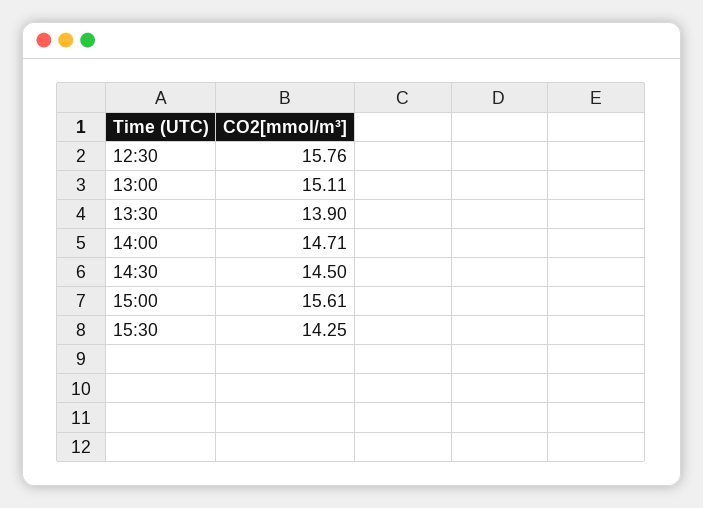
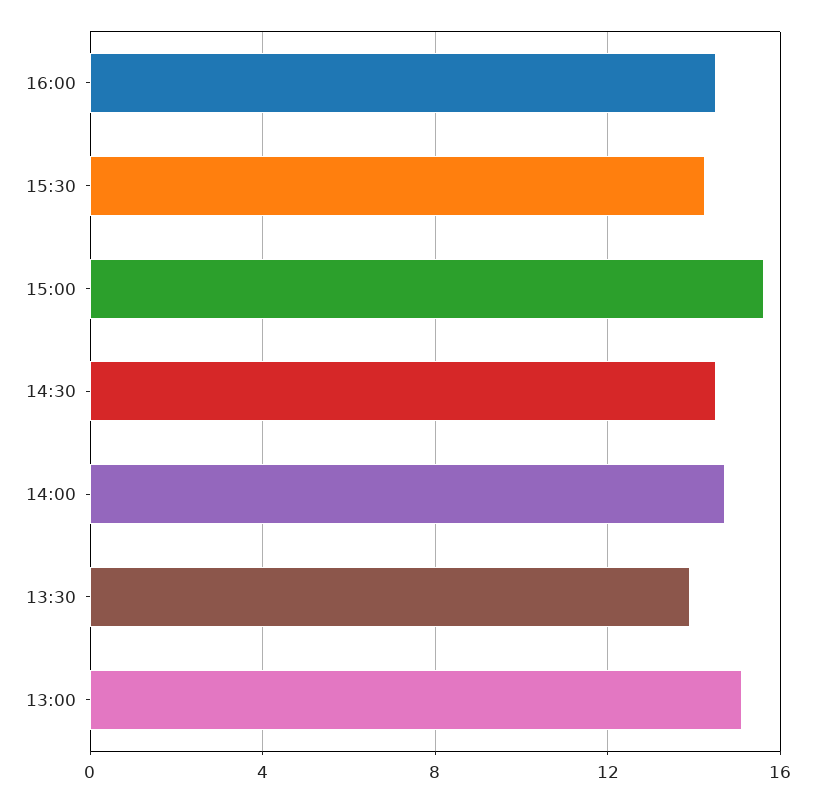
12:30: 15.76 -> none
16:00: none -> 14.5

